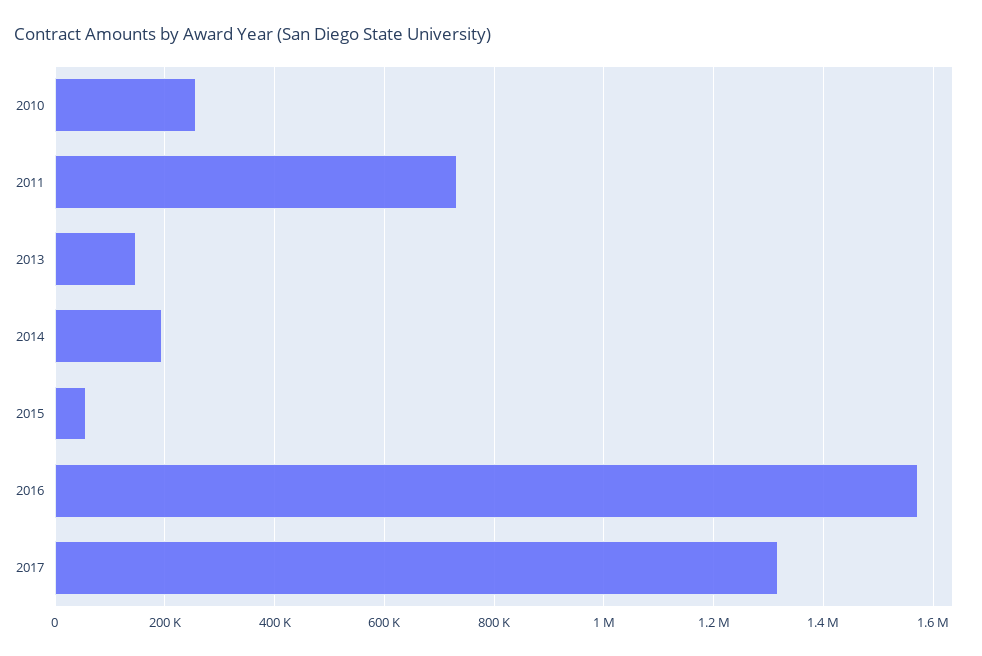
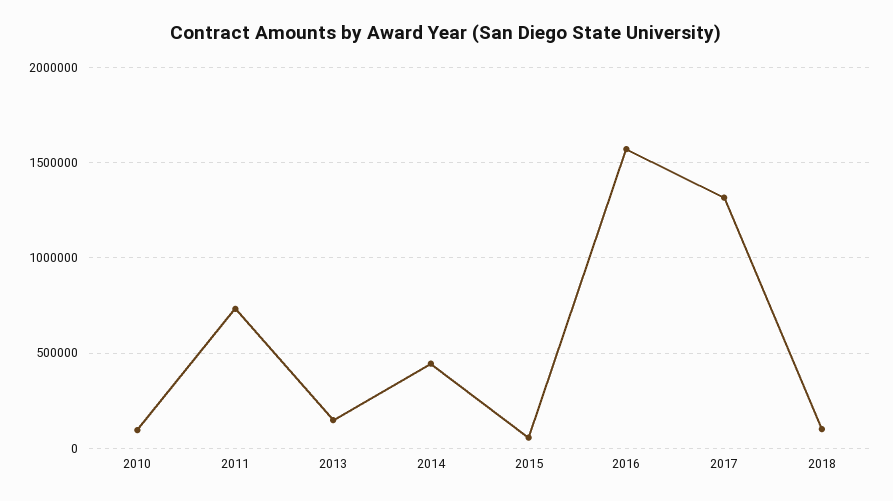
2010: 260000 -> 100000
2014: 200000 -> 450000
2018: none -> 100000

